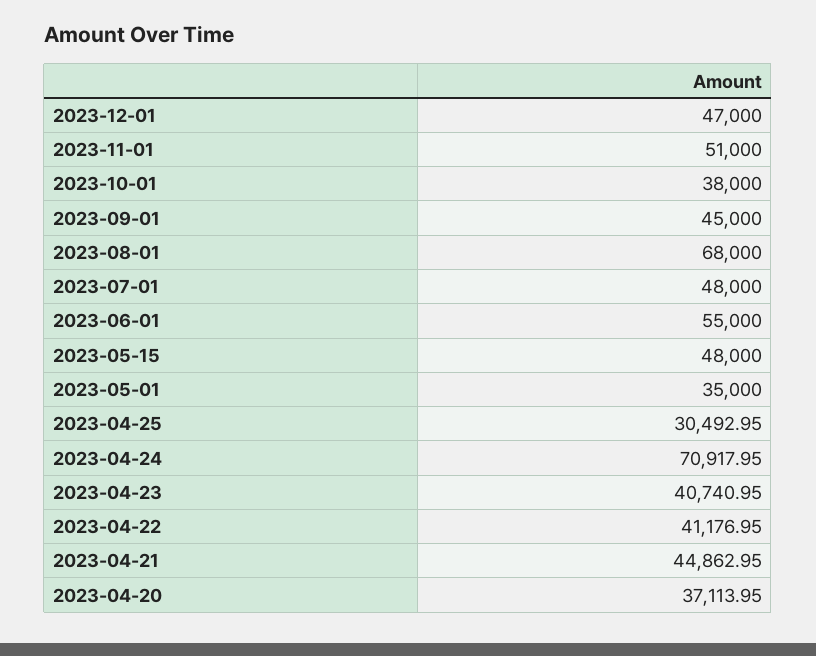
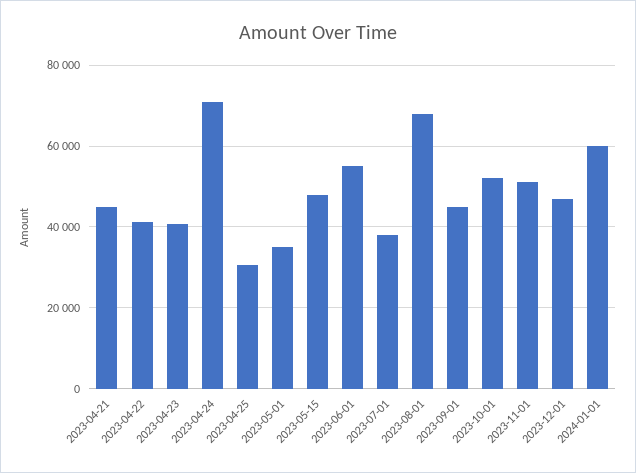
2023-10-01: 38000 -> 52000
2023-07-01: 48000 -> 38000
2023-04-20: 37113.95 -> none
2024-01-01: none -> 60000

